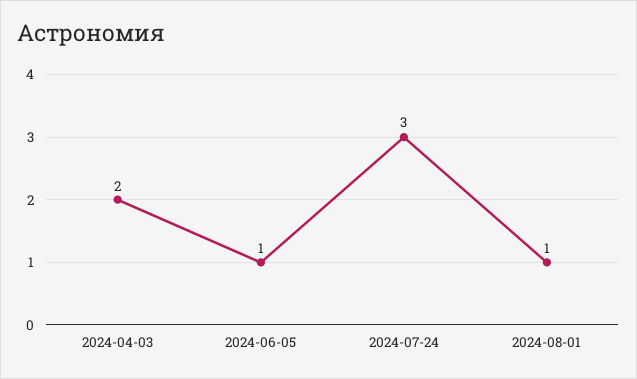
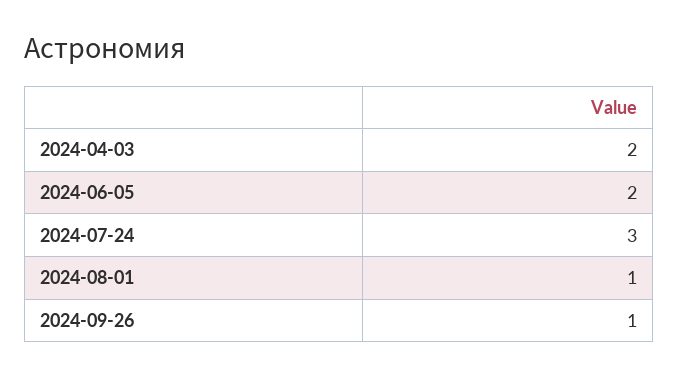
2024-06-05: 1 -> 2
2024-09-26: none -> 1

